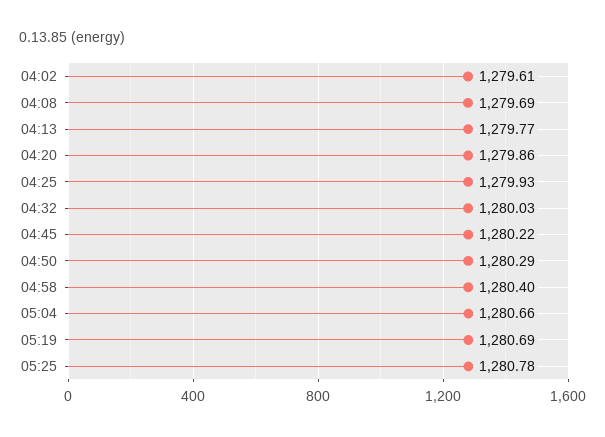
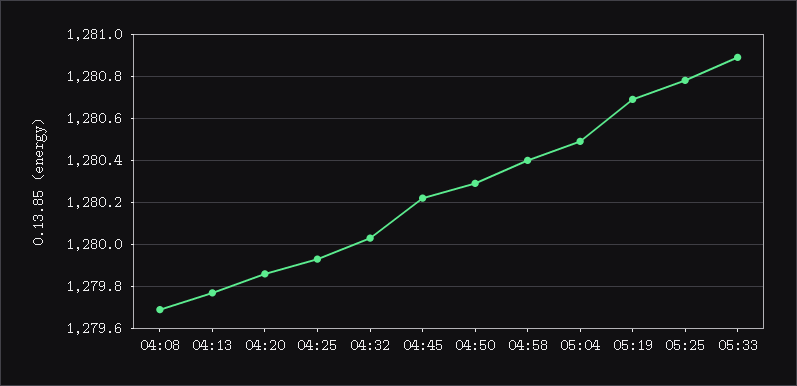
04:02: 1279.61 -> none
05:04: 1280.66 -> 1280.5
05:33: none -> 1280.9

